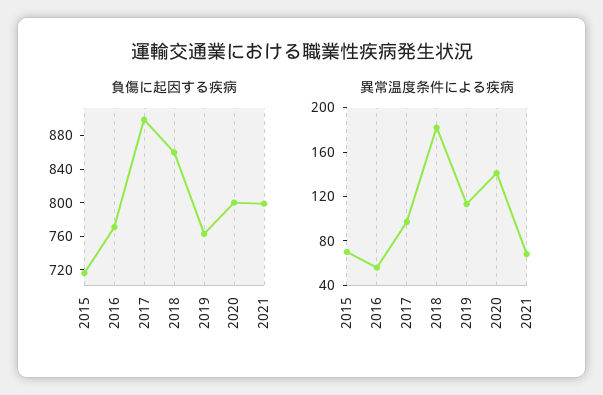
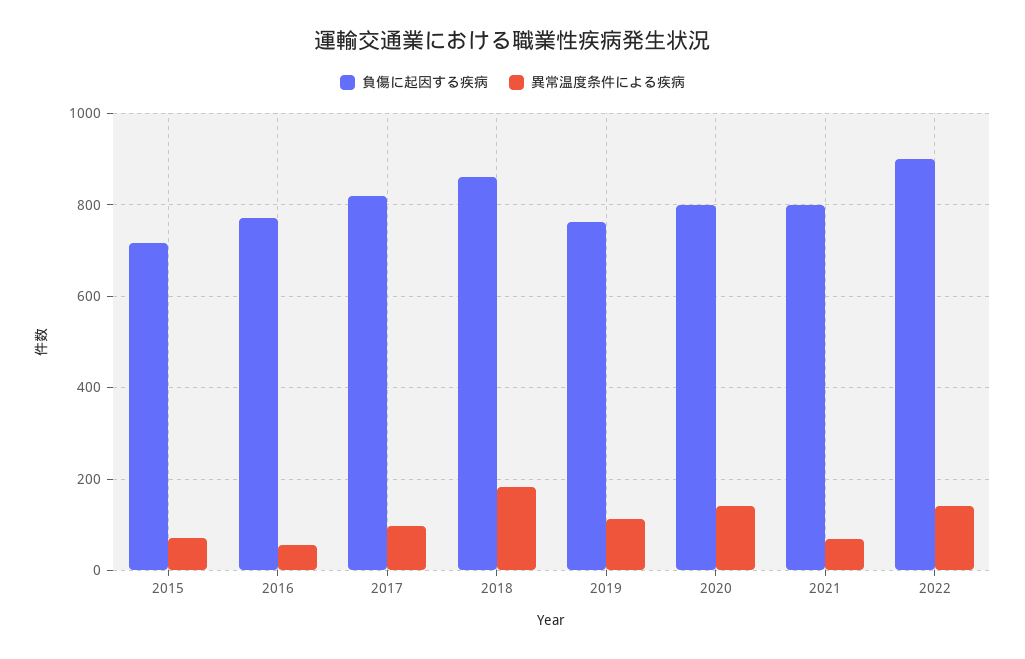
負傷に起因する疾病, 2017: 900 -> 820
負傷に起因する疾病, 2022: none -> 900
異常温度条件による疾病, 2022: none -> 140

